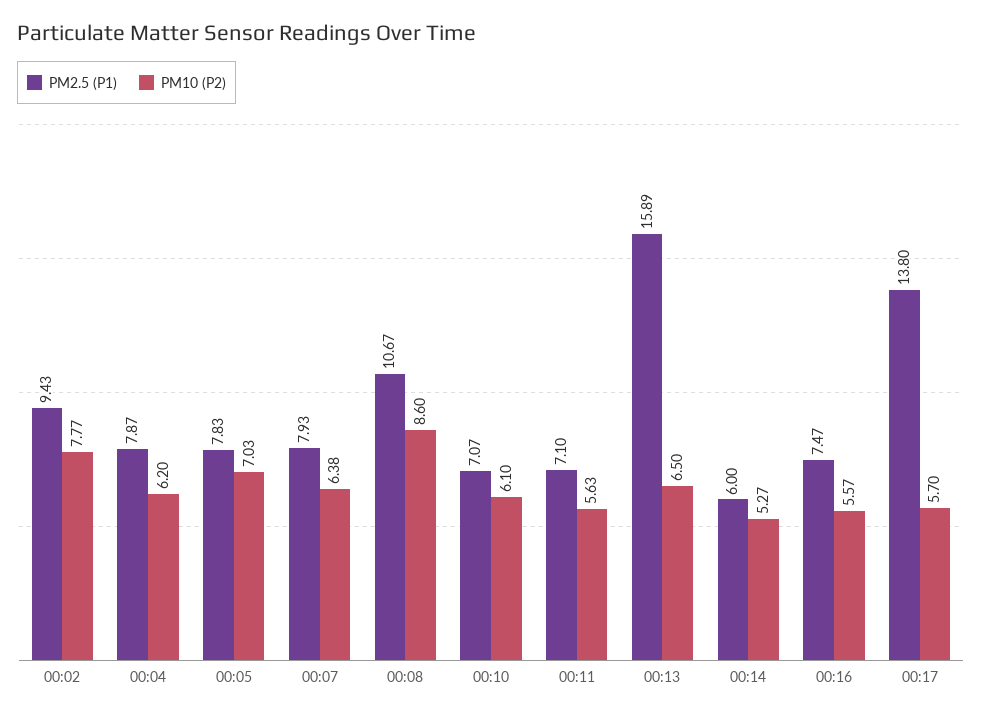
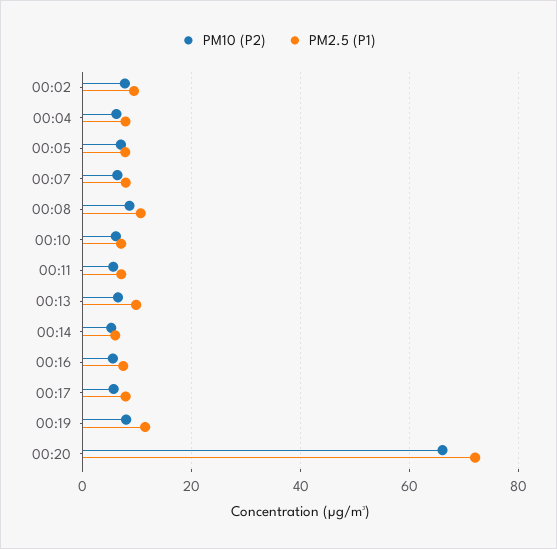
PM2.5 (P1), 00:13: 15.89 -> 10
PM2.5 (P1), 00:17: 13.8 -> 8
PM10 (P2), 00:19: none -> 8
PM2.5 (P1), 00:19: none -> 12
PM10 (P2), 00:20: none -> 66
PM2.5 (P1), 00:20: none -> 72

